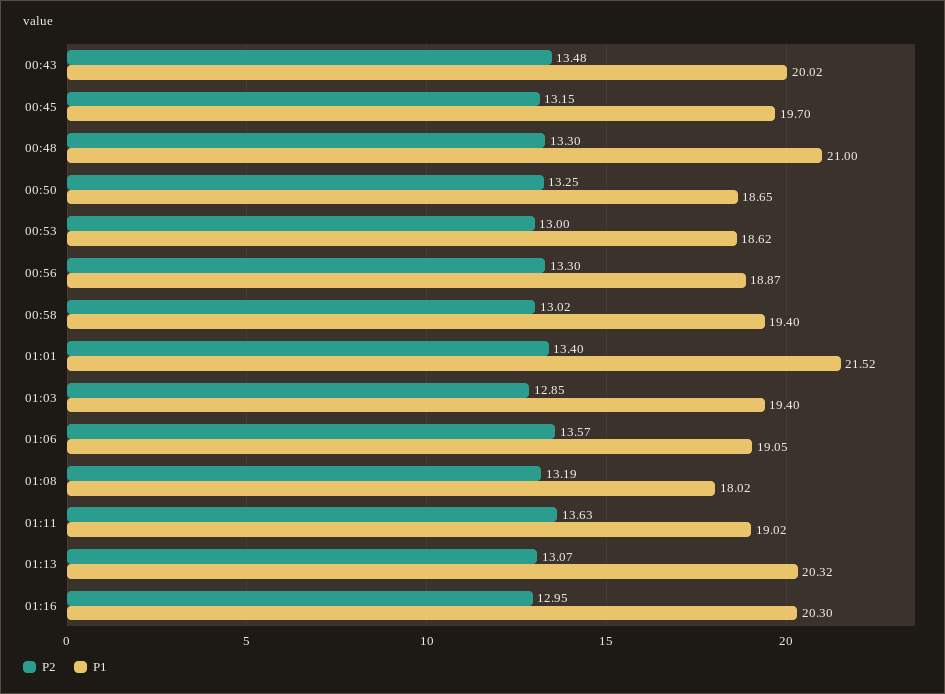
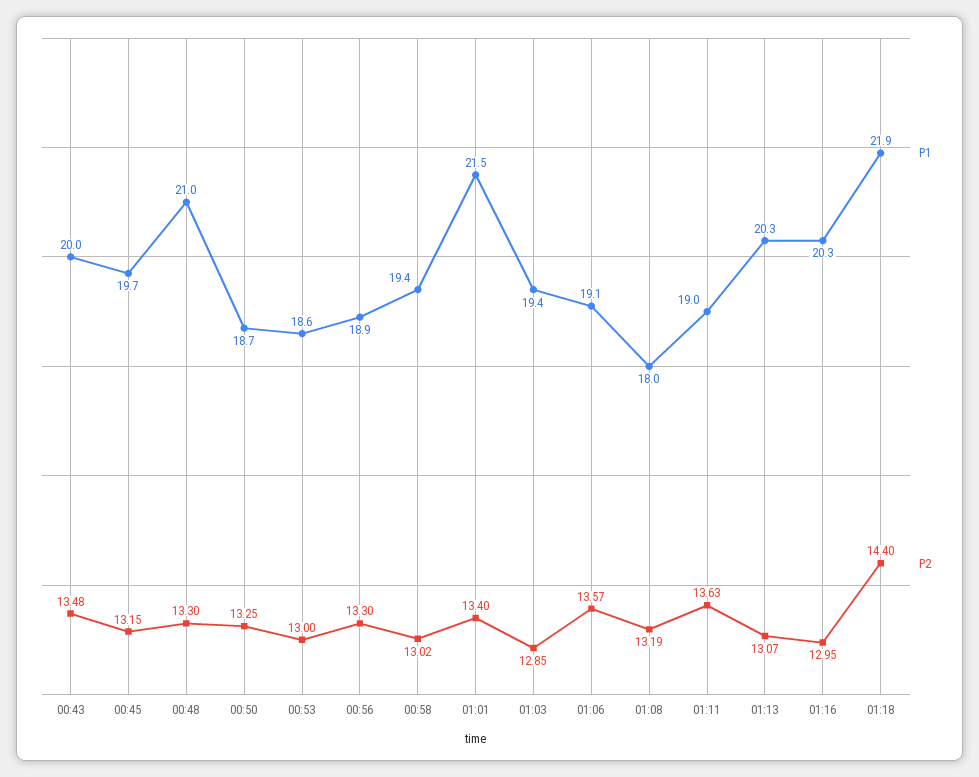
P1, 01:18: none -> 21.9
P2, 01:18: none -> 14.4

